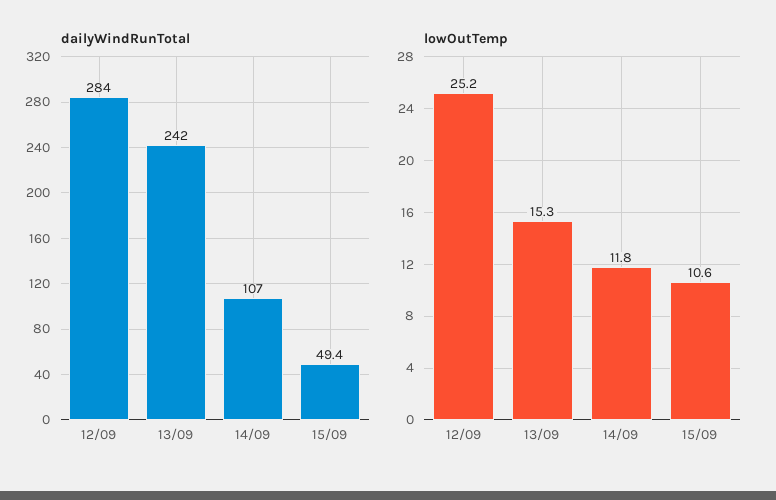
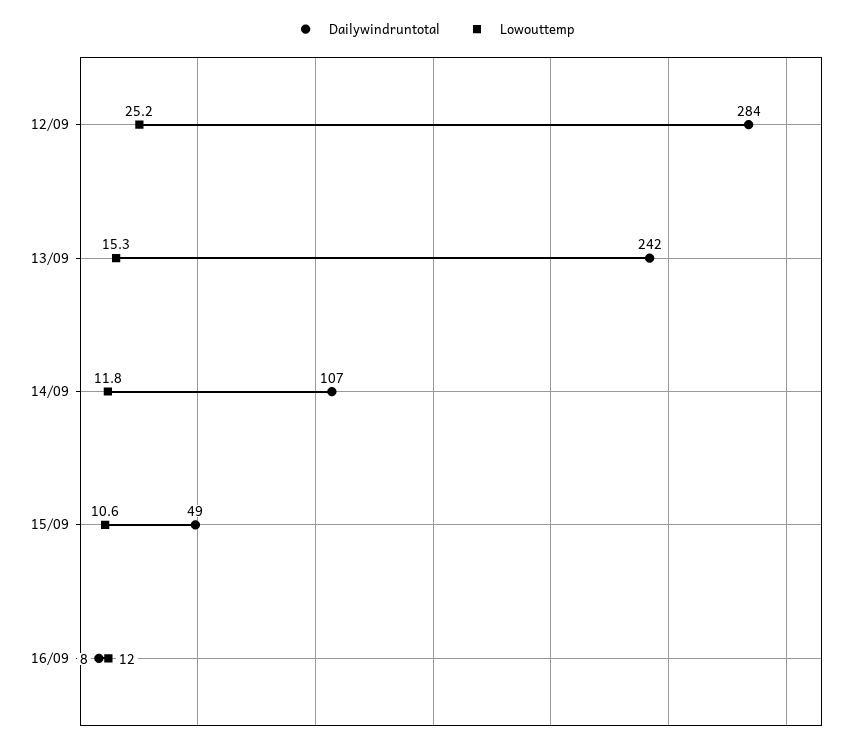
dailyWindRunTotal, 16/09: none -> 8
lowOutTemp, 16/09: none -> 12

